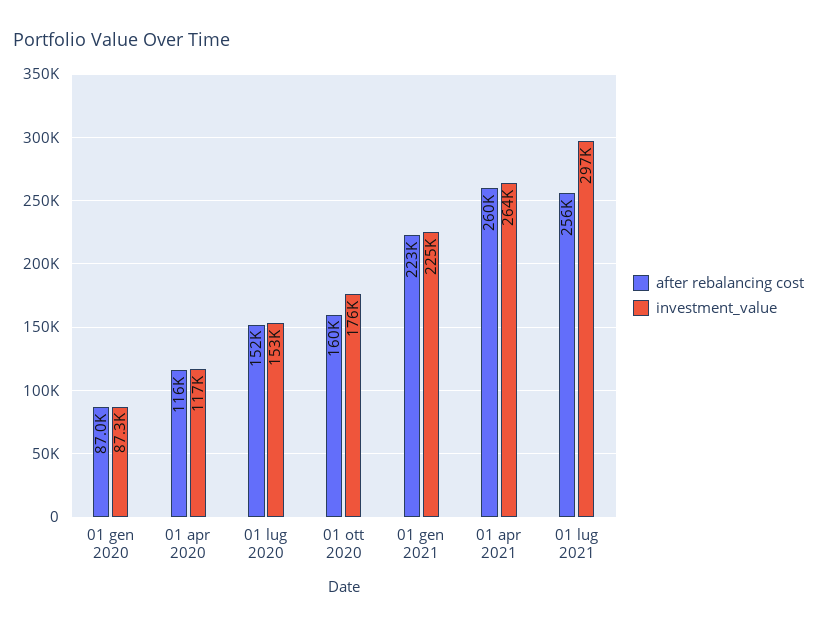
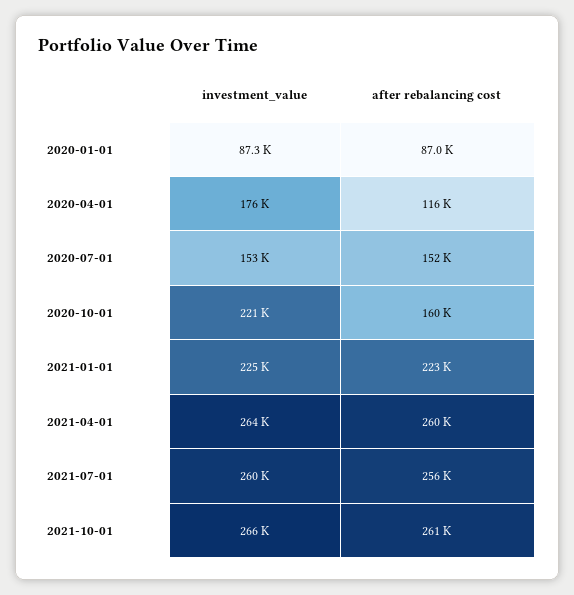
investment_value, 01 apr 2020: 117000 -> 176000
investment_value, 01 ott 2020: 176000 -> 221000
investment_value, 01 lug 2021: 297000 -> 260000
investment_value, 2021-10-01: none -> 266000
after rebalancing cost, 2021-10-01: none -> 261000

